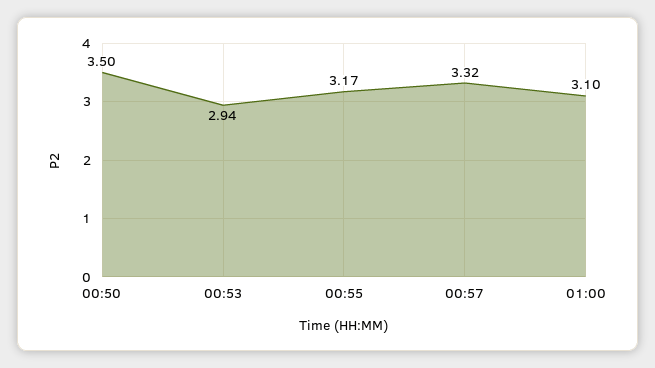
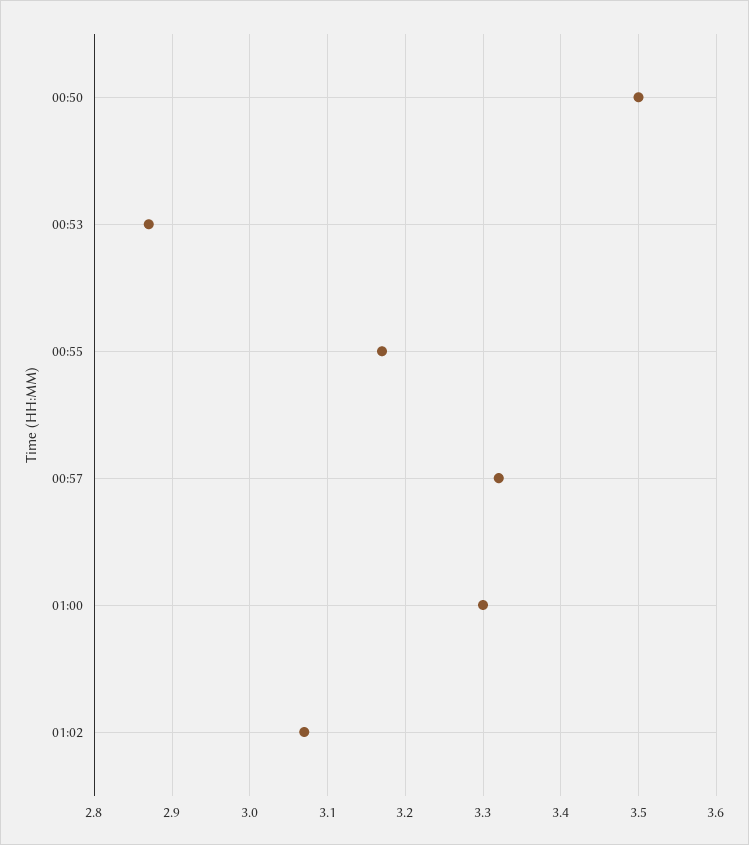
00:53: 2.94 -> 2.87
01:00: 3.1 -> 3.3
01:02: none -> 3.07

